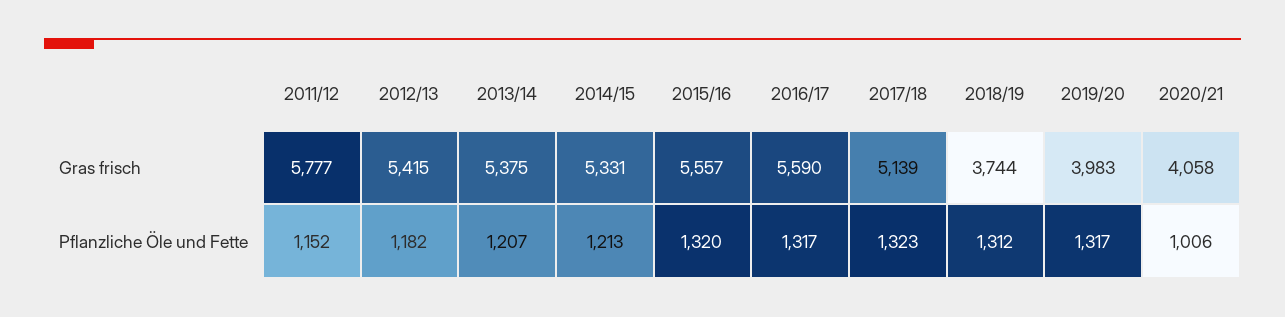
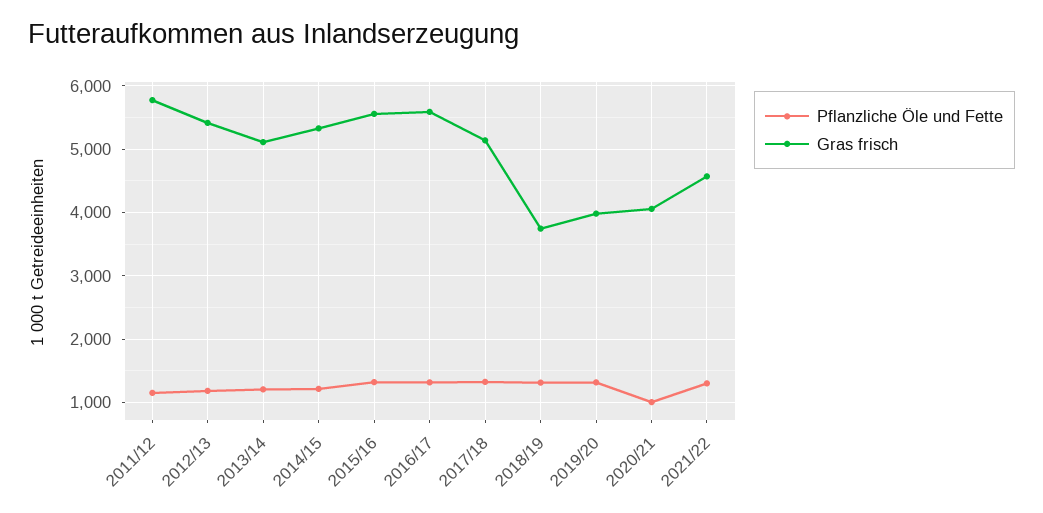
Gras frisch, 2013/14: 5375 -> 5100
Pflanzliche Öle und Fette, 2021/22: none -> 1300
Gras frisch, 2021/22: none -> 4600

